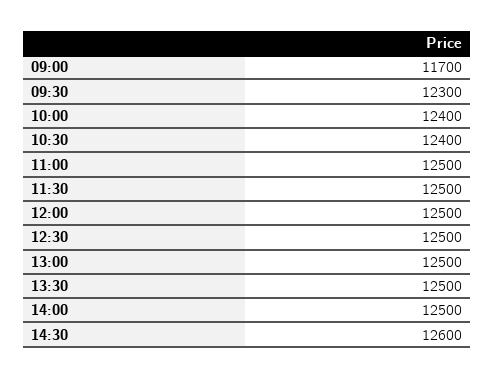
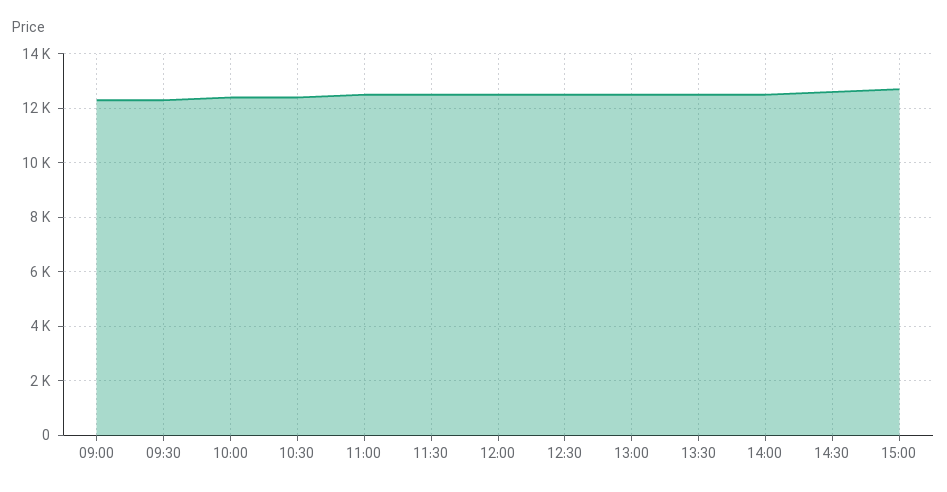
09:00: 11700 -> 12250
15:00: none -> 12750

